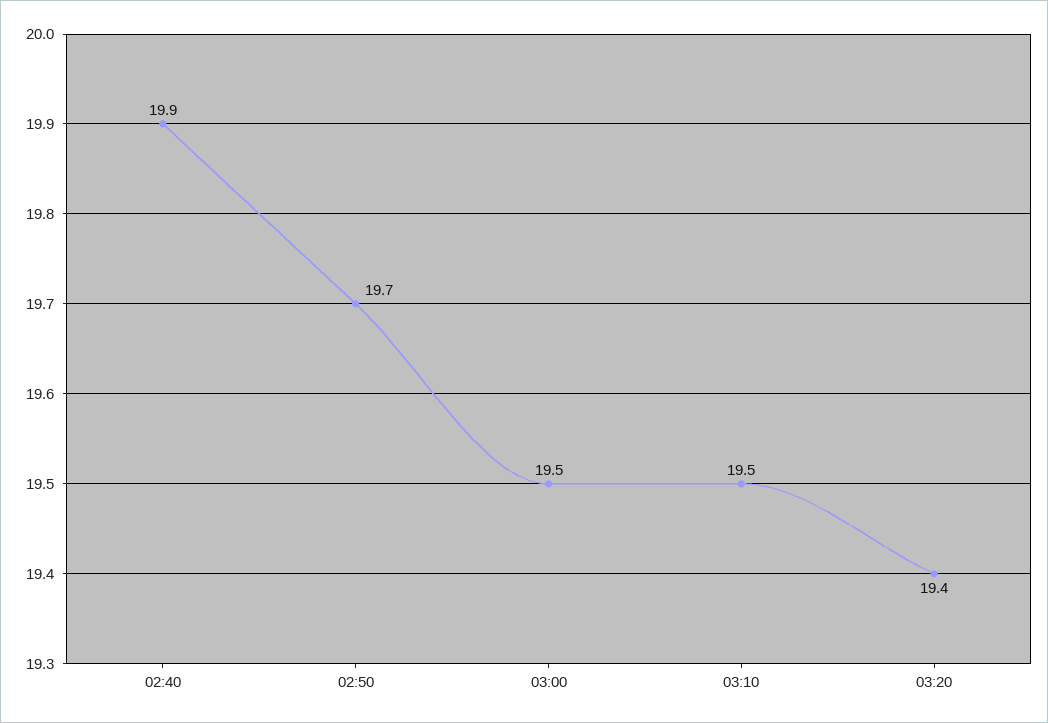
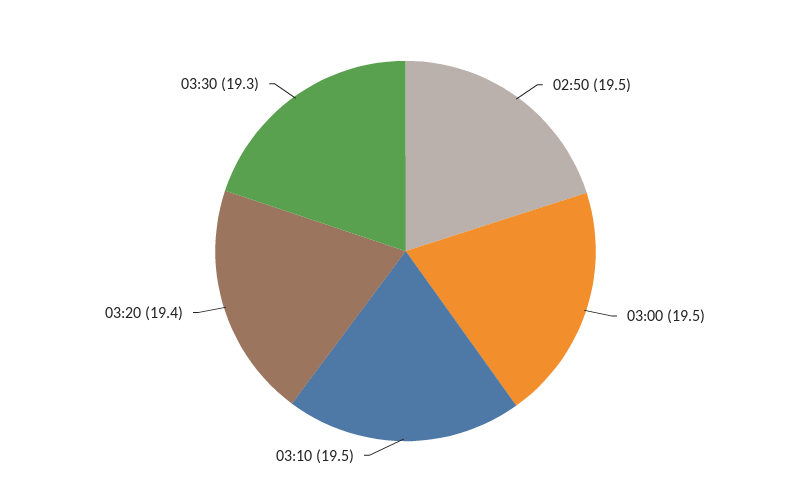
02:40: 19.9 -> none
02:50: 19.7 -> 19.5
03:30: none -> 19.3

